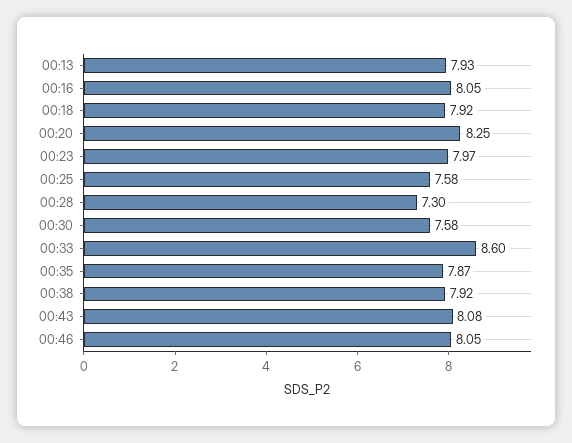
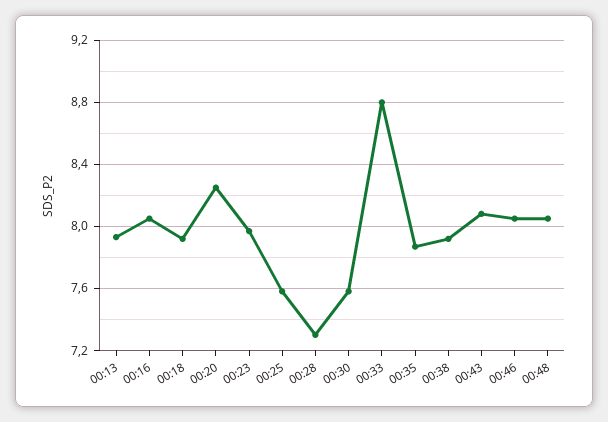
00:33: 8.6 -> 8.8
00:48: none -> 8.05

